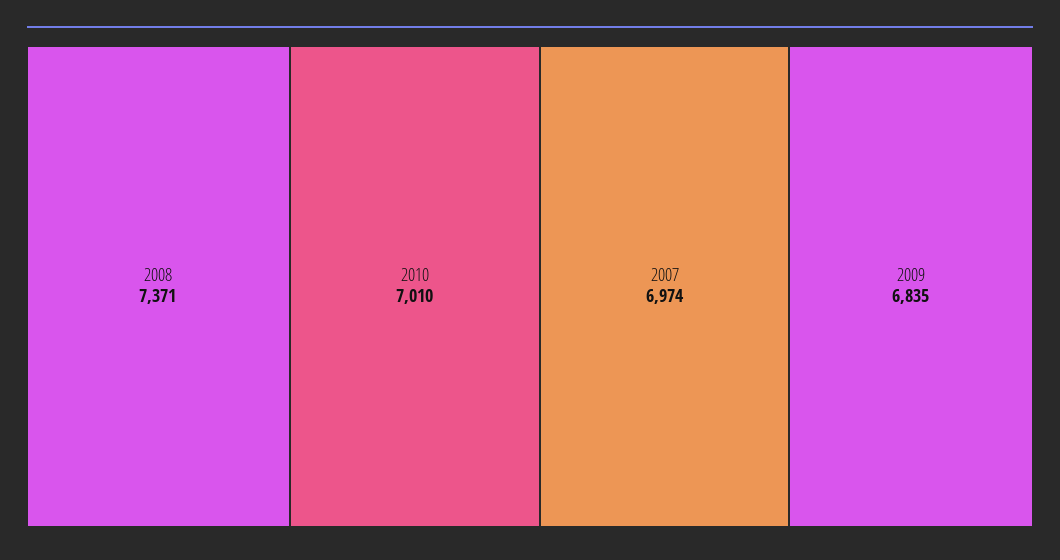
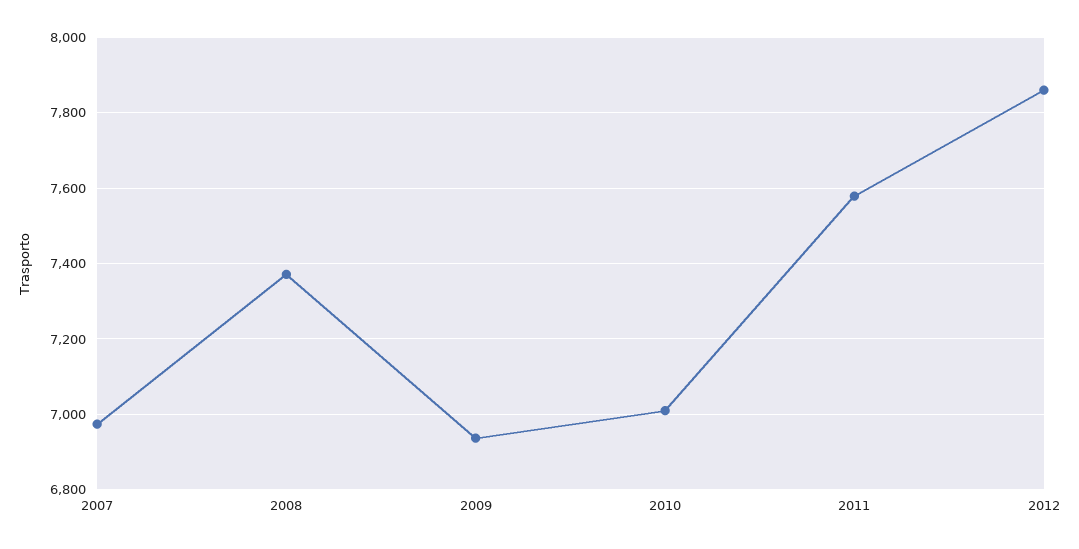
2009: 6835 -> 6940
2011: none -> 7580
2012: none -> 7860

